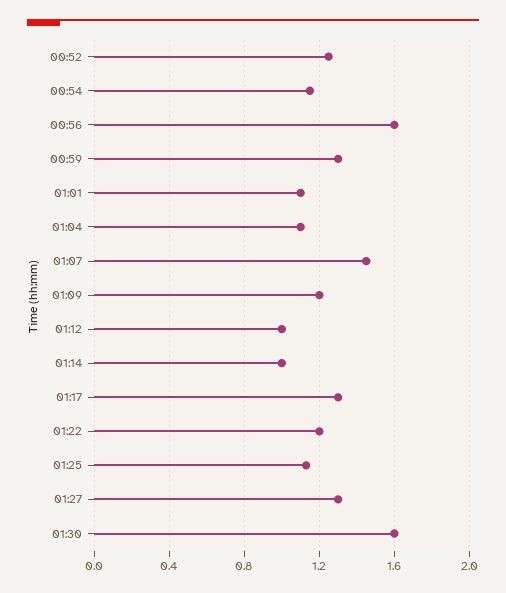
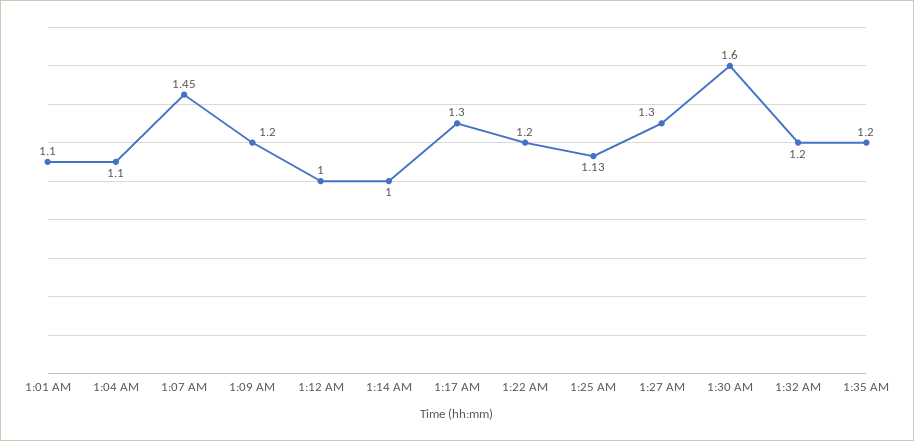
00:52: 1.25 -> none
00:54: 1.15 -> none
00:56: 1.6 -> none
00:59: 1.3 -> none
1:32 AM: none -> 1.2
1:35 AM: none -> 1.2

